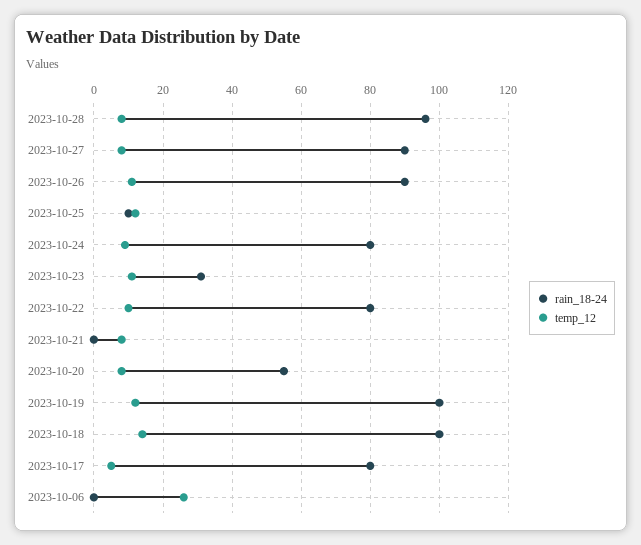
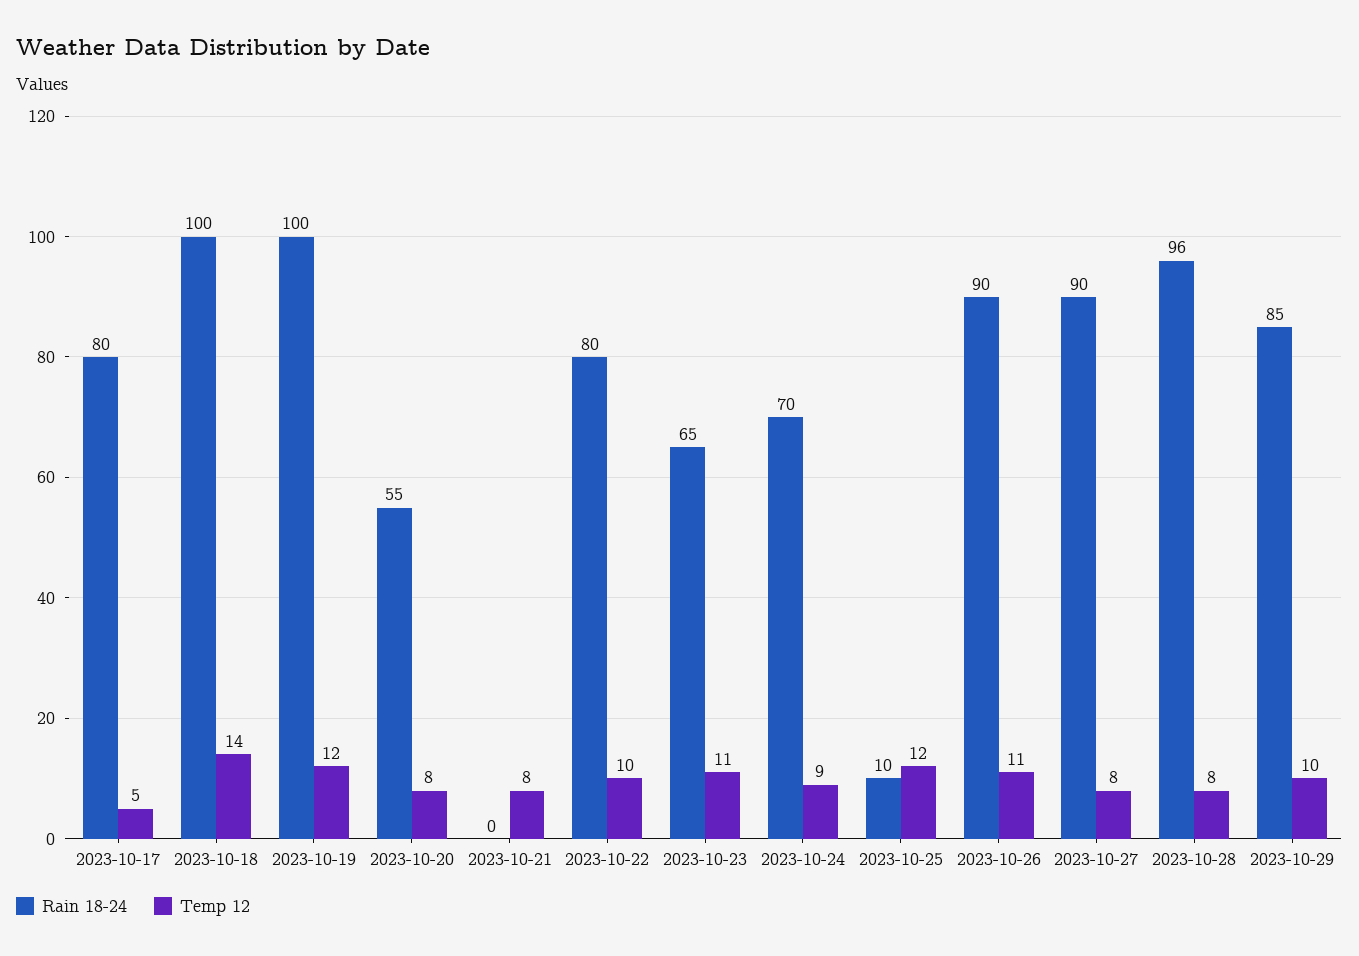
rain_18-24, 2023-10-24: 80 -> 70
rain_18-24, 2023-10-23: 30 -> 65
rain_18-24, 2023-10-06: 0 -> none
temp_12, 2023-10-06: 25 -> none
rain_18-24, 2023-10-29: none -> 85
temp_12, 2023-10-29: none -> 10

